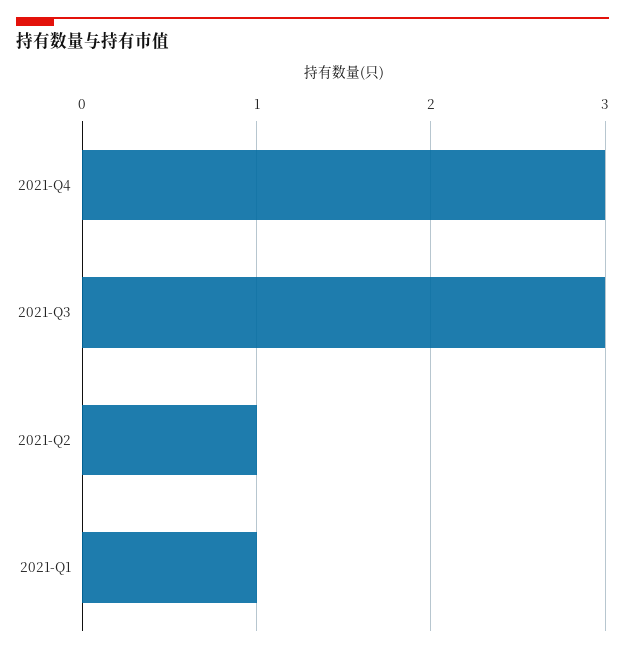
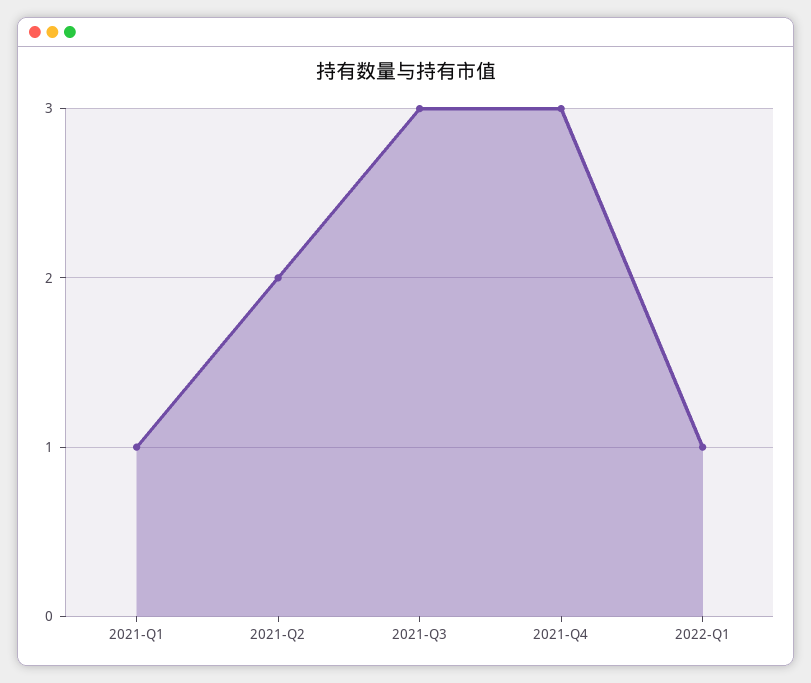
2021-Q2: 1 -> 2
2022-Q1: none -> 1

